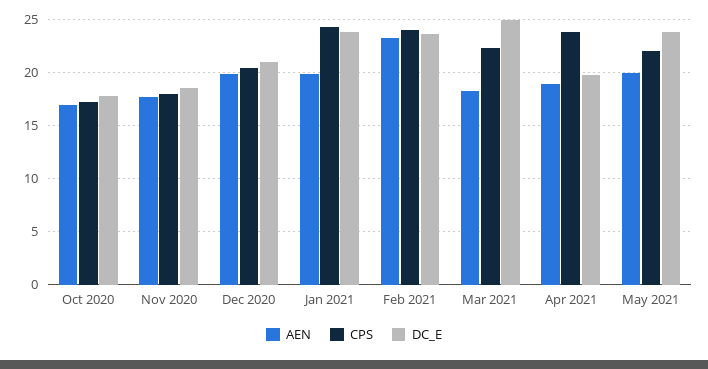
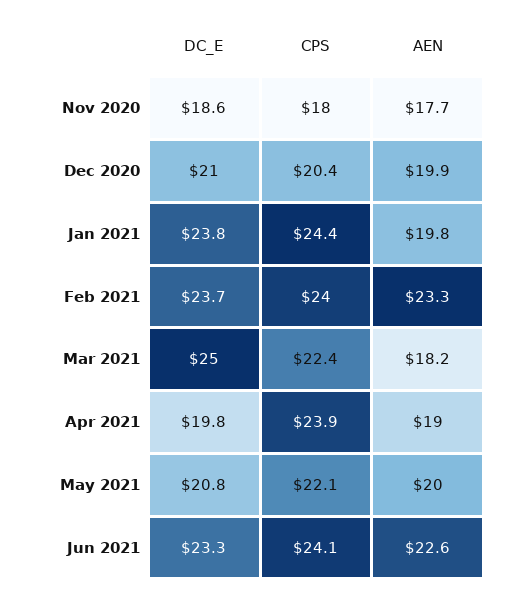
AEN, Oct 2020: 17 -> none
CPS, Oct 2020: 17 -> none
DC_E, Oct 2020: 18 -> none
DC_E, May 2021: 24 -> 20.8
DC_E, Jun 2021: none -> 23.3
CPS, Jun 2021: none -> 24.1
AEN, Jun 2021: none -> 22.6

